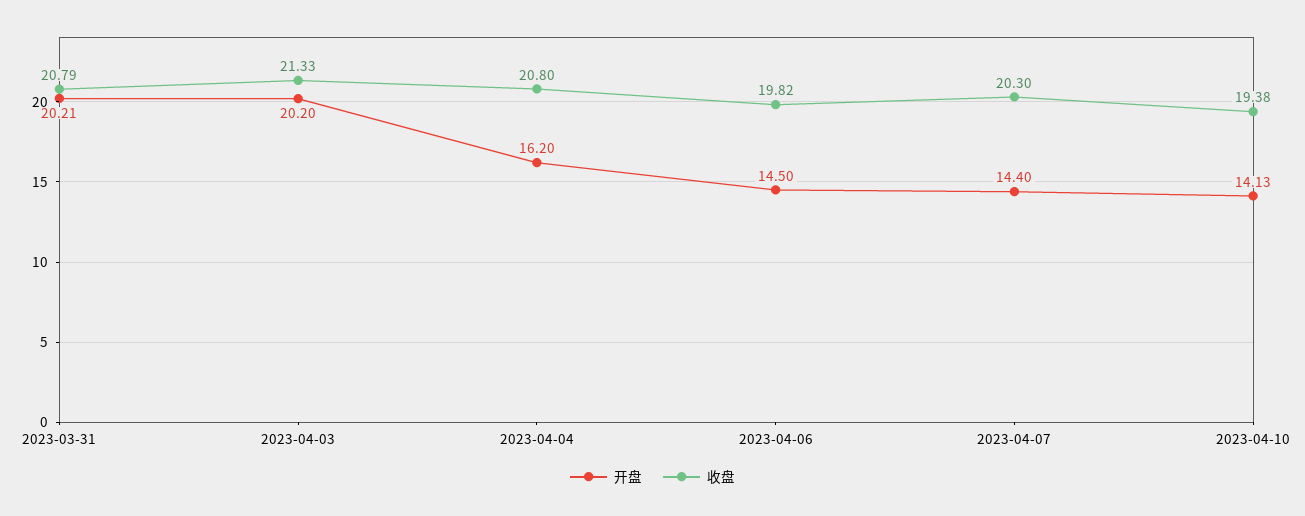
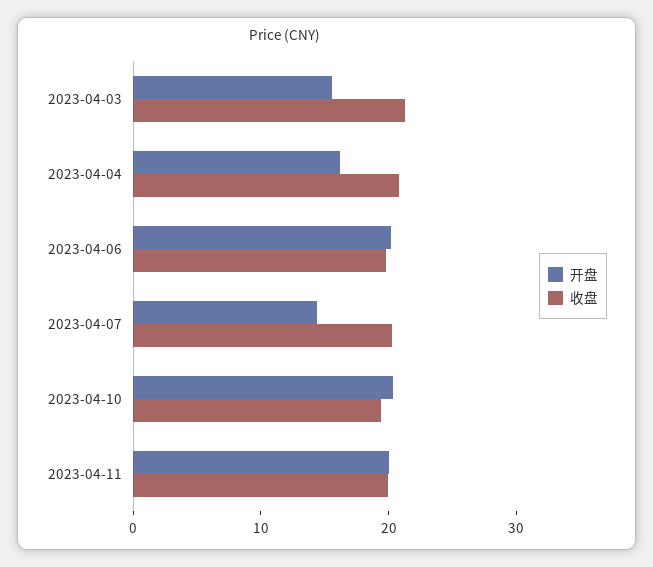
开盘, 2023-03-31: 20.21 -> none
收盘, 2023-03-31: 20.79 -> none
开盘, 2023-04-03: 20.2 -> 16
开盘, 2023-04-06: 14.5 -> 20
开盘, 2023-04-10: 14.13 -> 20
开盘, 2023-04-11: none -> 20
收盘, 2023-04-11: none -> 20

